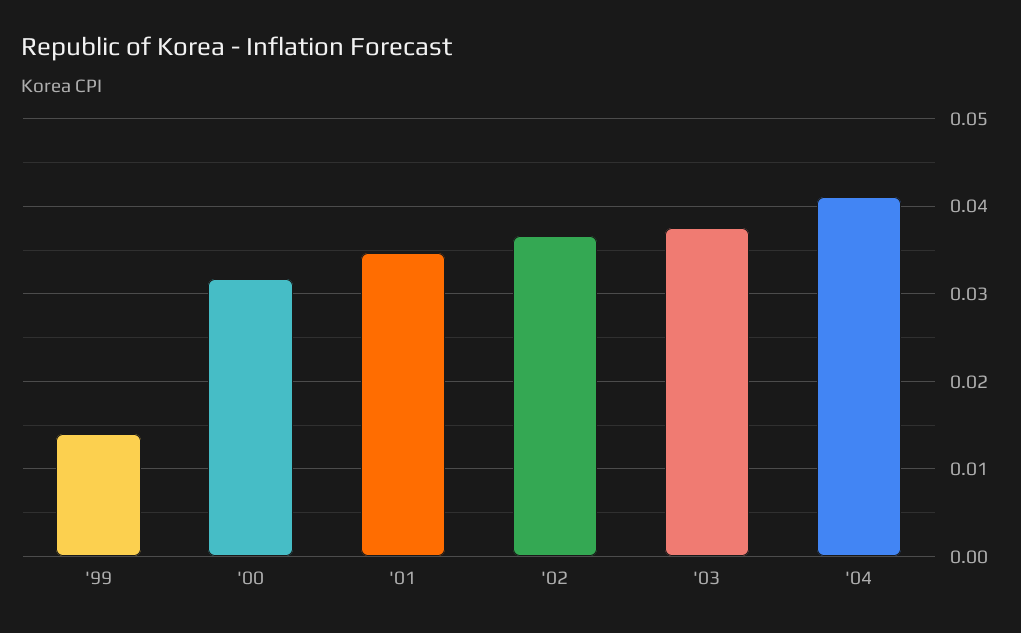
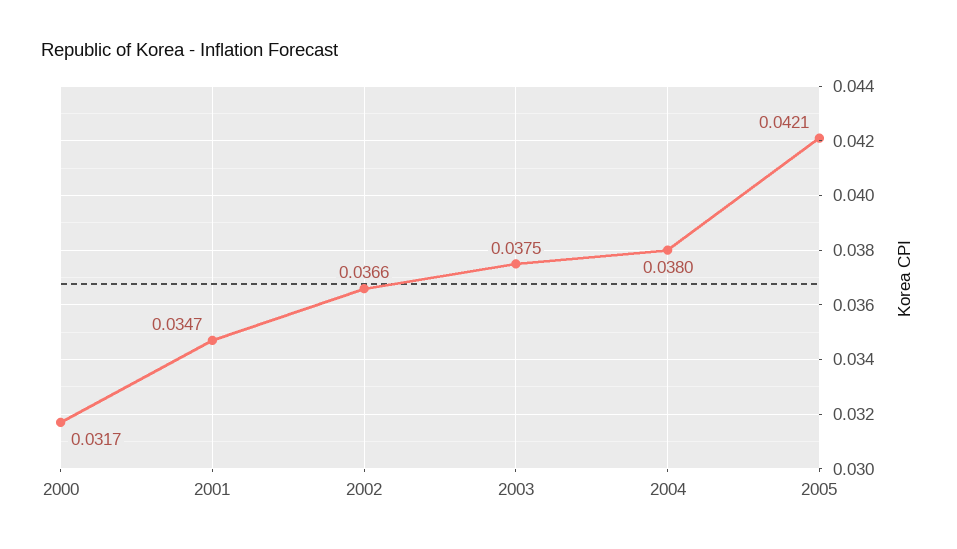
'99: 0.014 -> none
'04: 0.041 -> 0.038
2005: none -> 0.0421

